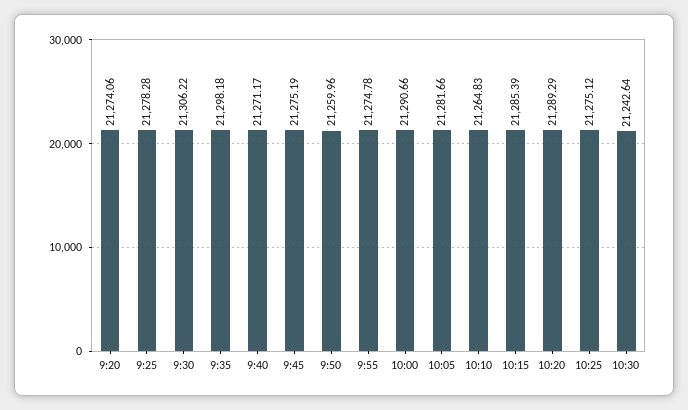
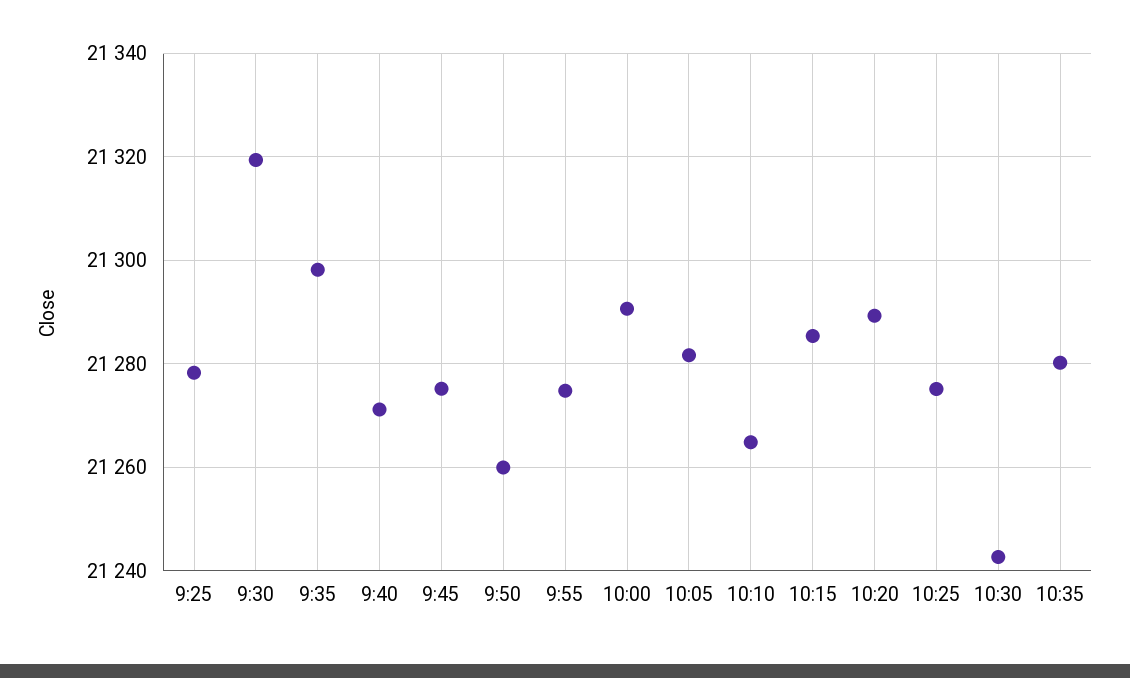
9:20: 21274.06 -> none
9:30: 21306.22 -> 21320
10:35: none -> 21280

